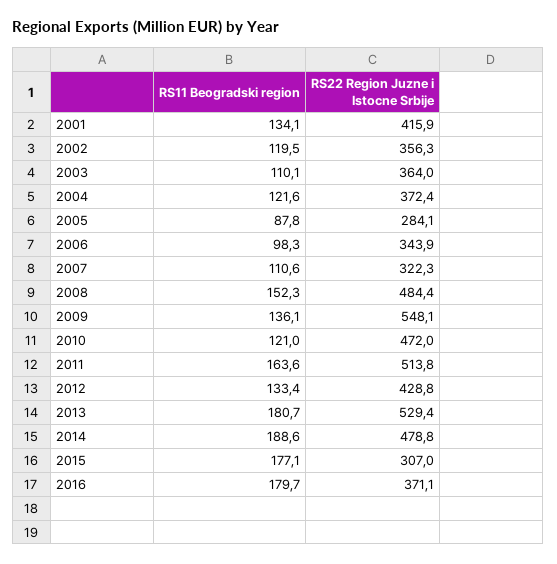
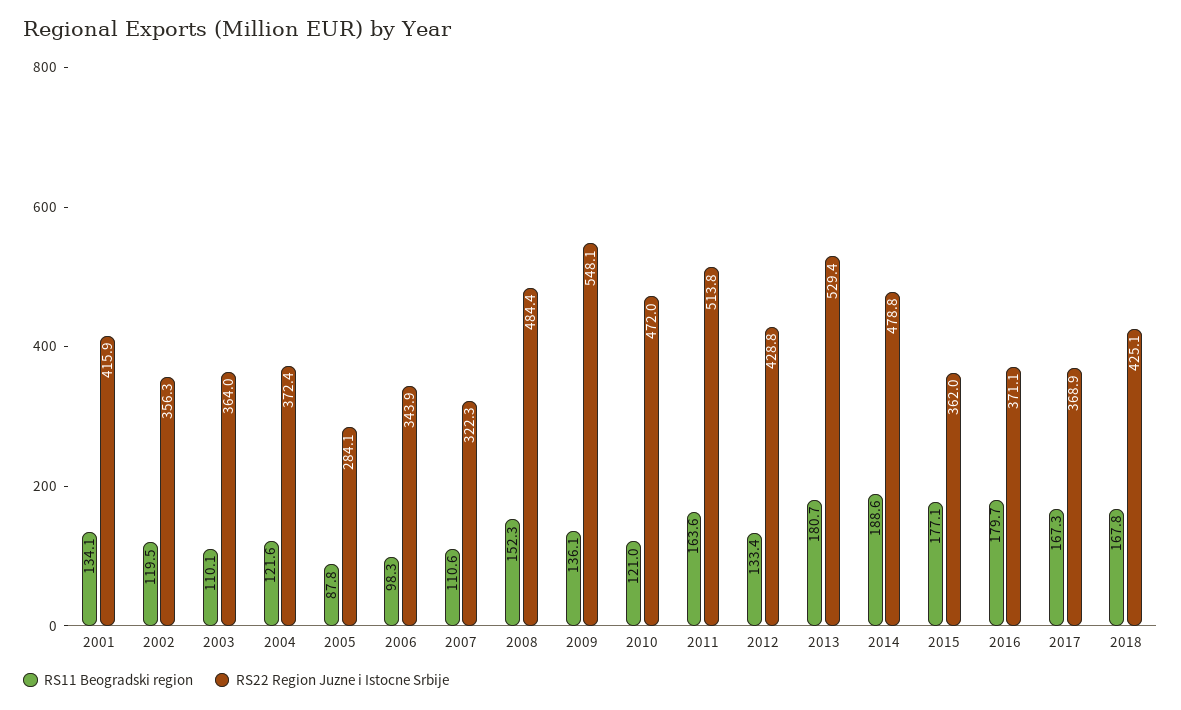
RS22 Region Juzne i Istocne Srbije, 2015: 307 -> 362
RS11 Beogradski region, 2017: none -> 167.3
RS22 Region Juzne i Istocne Srbije, 2017: none -> 368.9
RS11 Beogradski region, 2018: none -> 167.8
RS22 Region Juzne i Istocne Srbije, 2018: none -> 425.1

